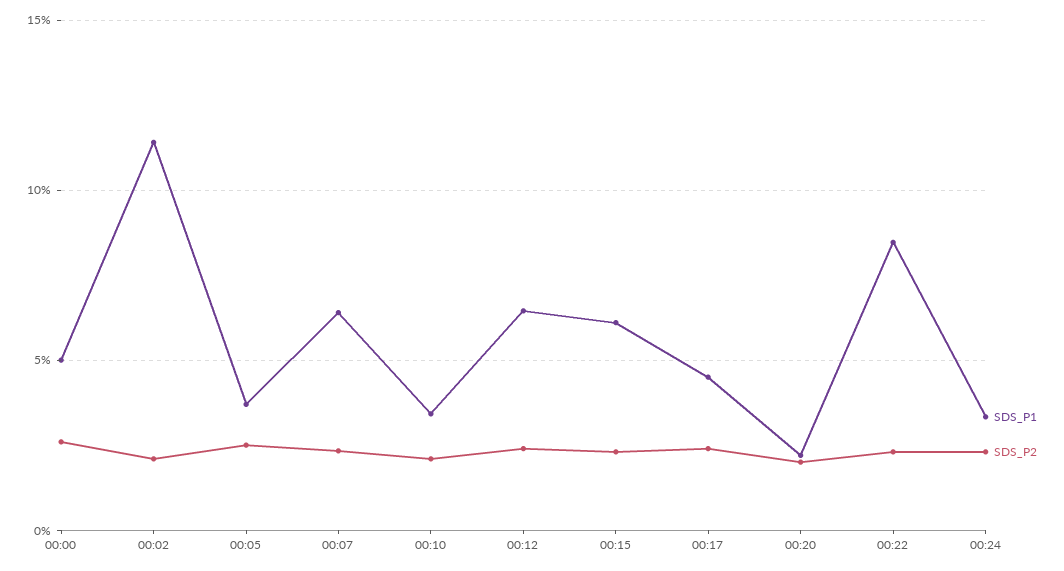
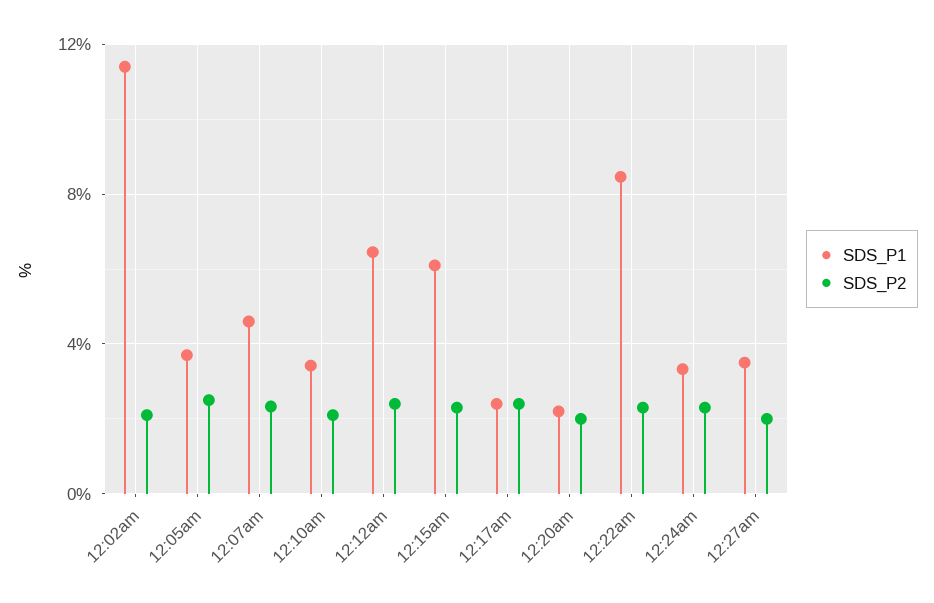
SDS_P1, 00:00: 5 -> none
SDS_P2, 00:00: 2.5 -> none
SDS_P1, 00:07: 6.5 -> 4.5
SDS_P1, 00:17: 4.5 -> 2.5
SDS_P1, 12:27am: none -> 3.5
SDS_P2, 12:27am: none -> 2

